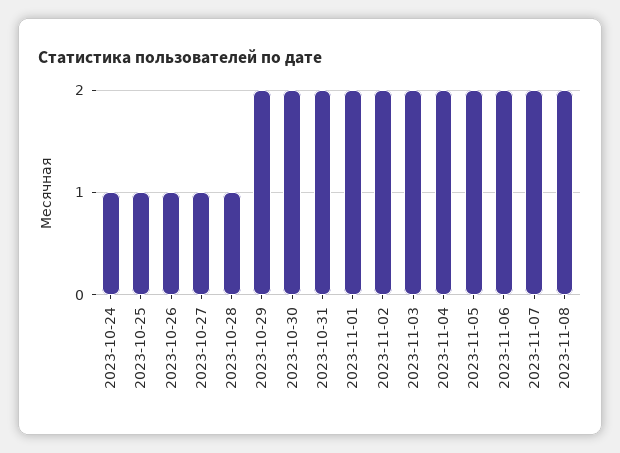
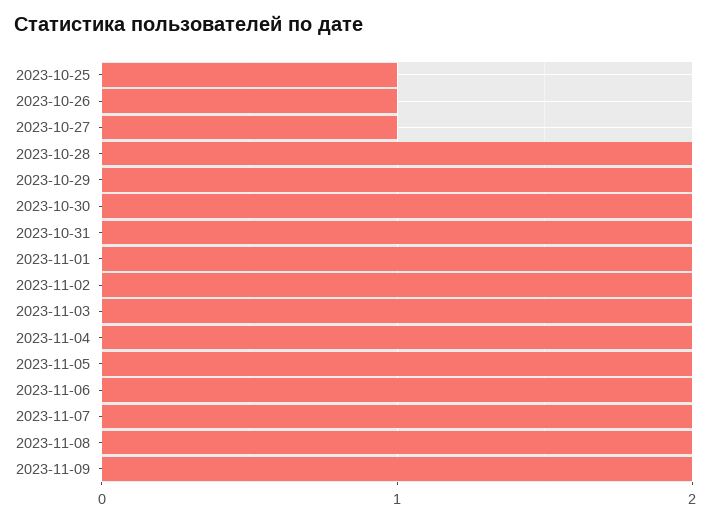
2023-10-24: 1 -> none
2023-10-28: 1 -> 2
2023-11-09: none -> 2

